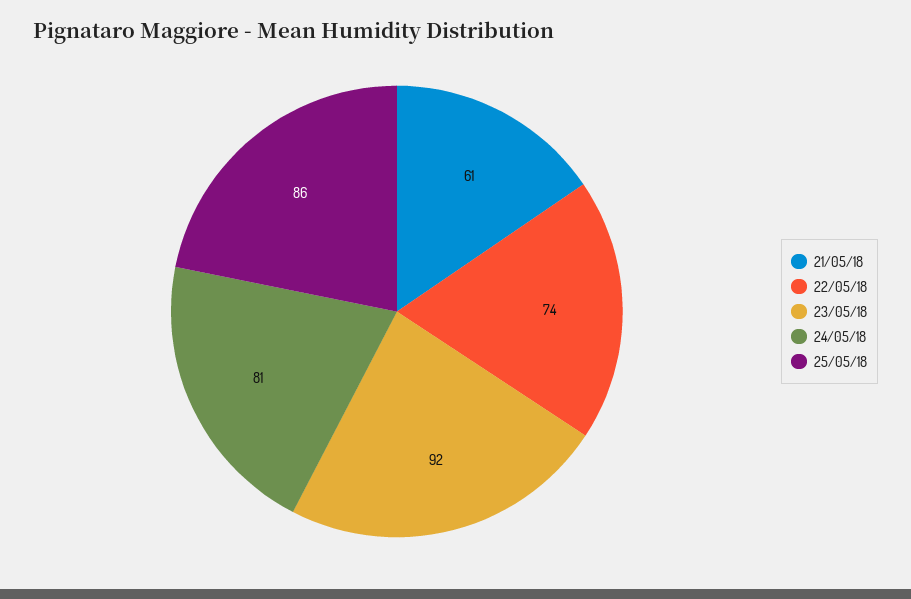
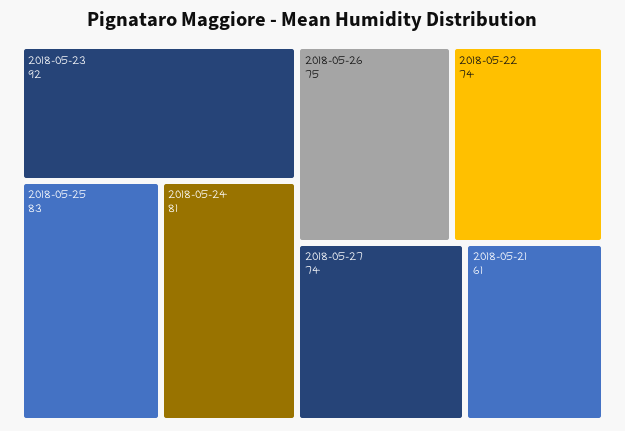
25/05/18: 86 -> 83
2018-05-26: none -> 75
2018-05-27: none -> 74

